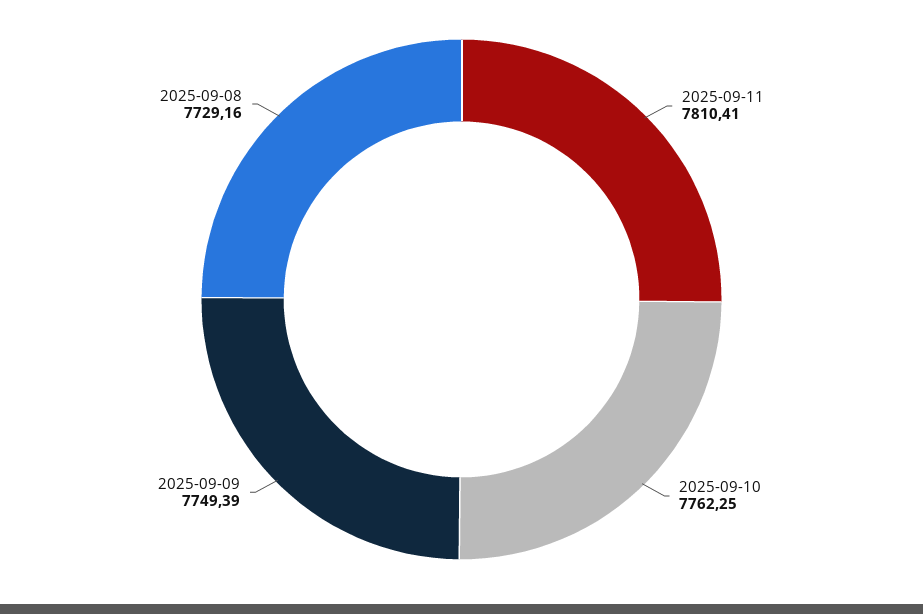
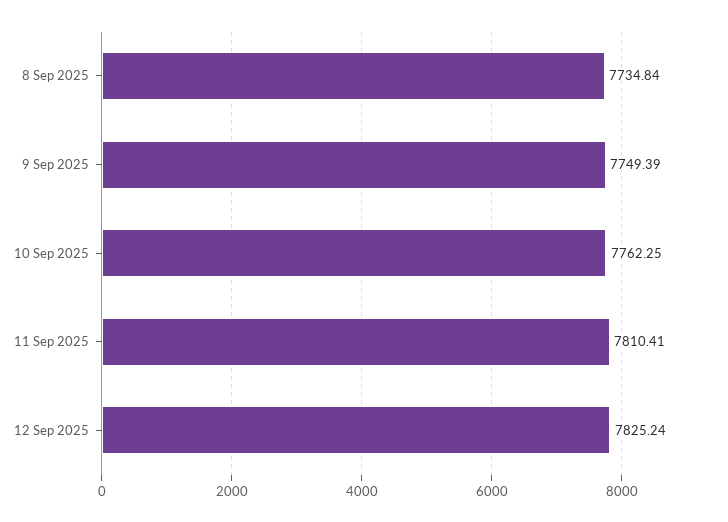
2025-09-08: 7729.16 -> 7734.84
12 Sep 2025: none -> 7825.24

